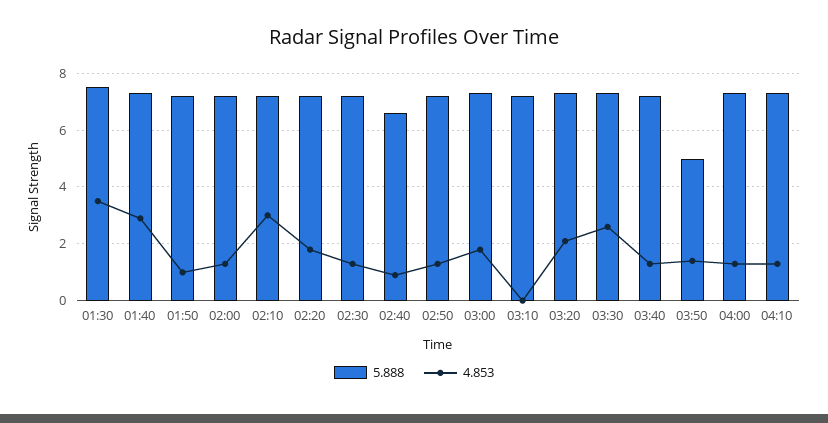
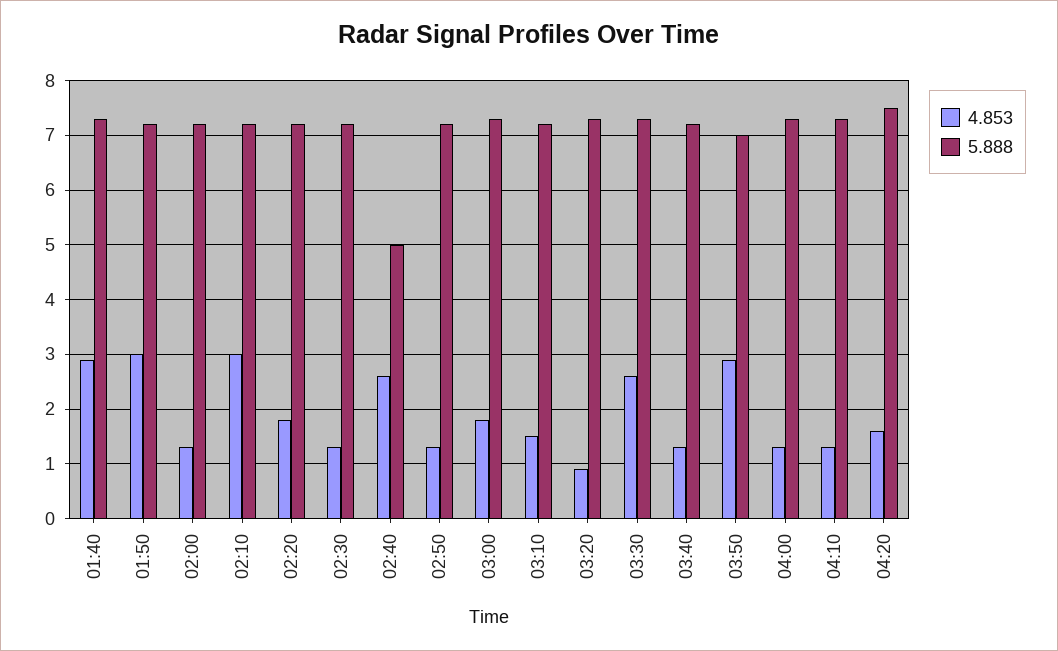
5.888, 01:30: 7.5 -> none
4.853, 01:30: 3.5 -> none
4.853, 01:50: 1 -> 3
5.888, 02:40: 6.5 -> 5
4.853, 02:40: 1 -> 2.5
4.853, 03:10: 0 -> 1.5
4.853, 03:20: 2 -> 1
5.888, 03:50: 5 -> 7
4.853, 03:50: 1.5 -> 3
4.853, 04:20: none -> 1.5
5.888, 04:20: none -> 7.5

